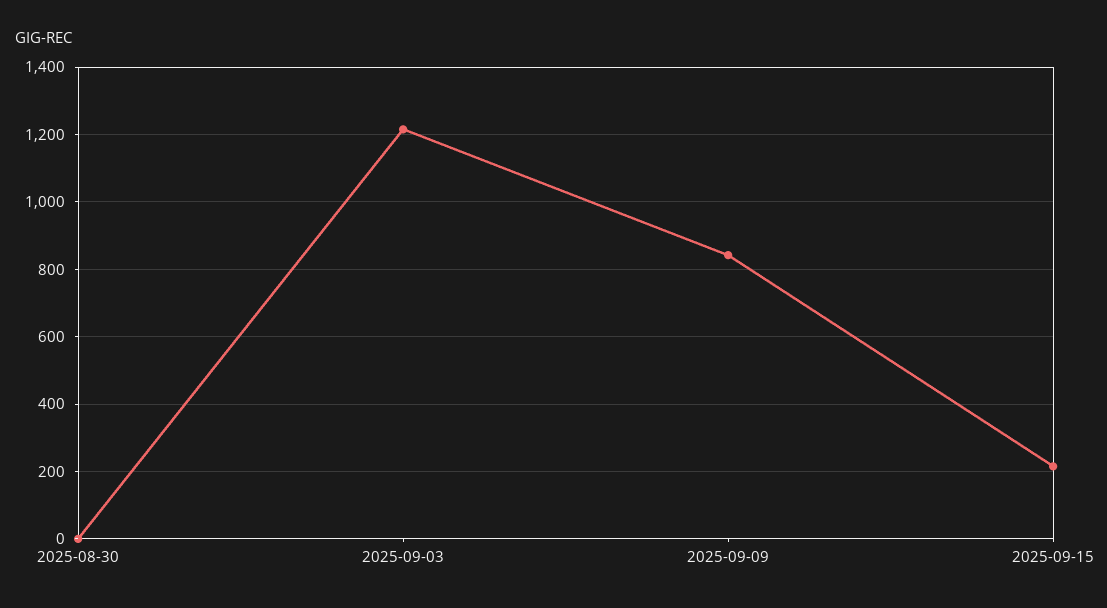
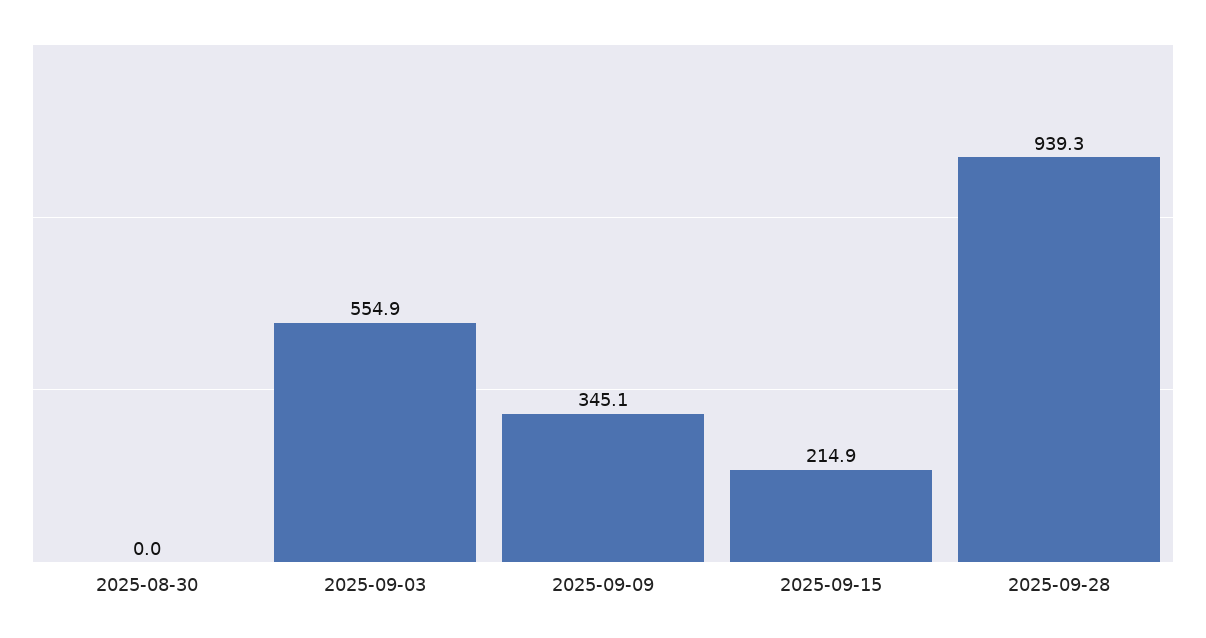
2025-09-03: 1220 -> 554.9
2025-09-09: 840 -> 345.1
2025-09-28: none -> 939.3

